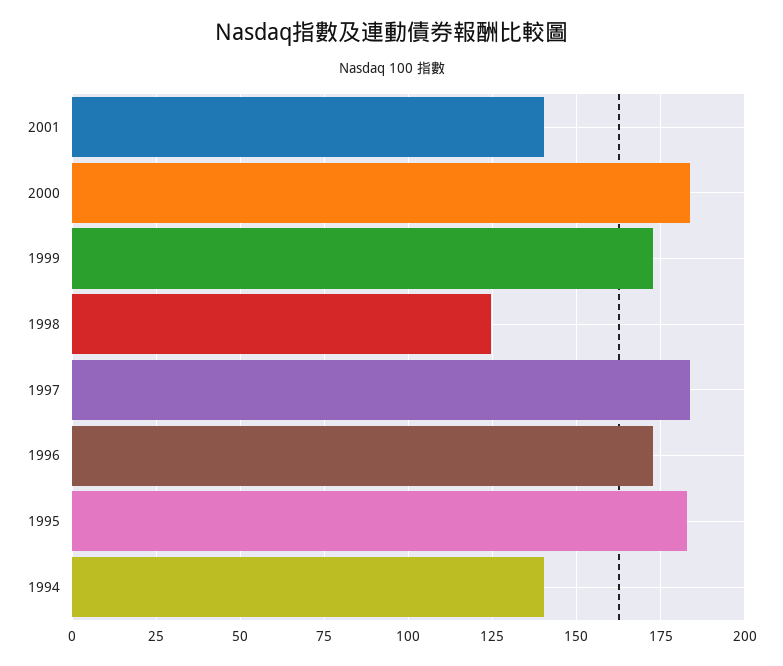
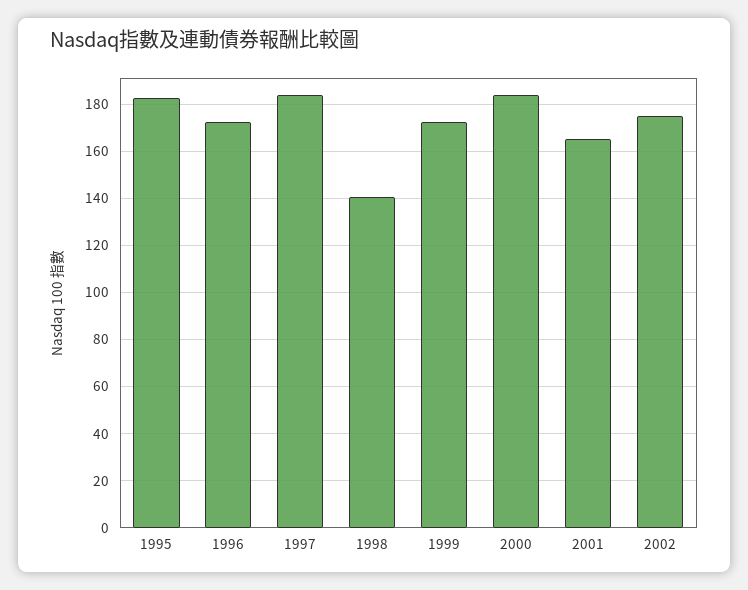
2001: 140 -> 165
1998: 125 -> 140
1994: 140 -> none
2002: none -> 175

